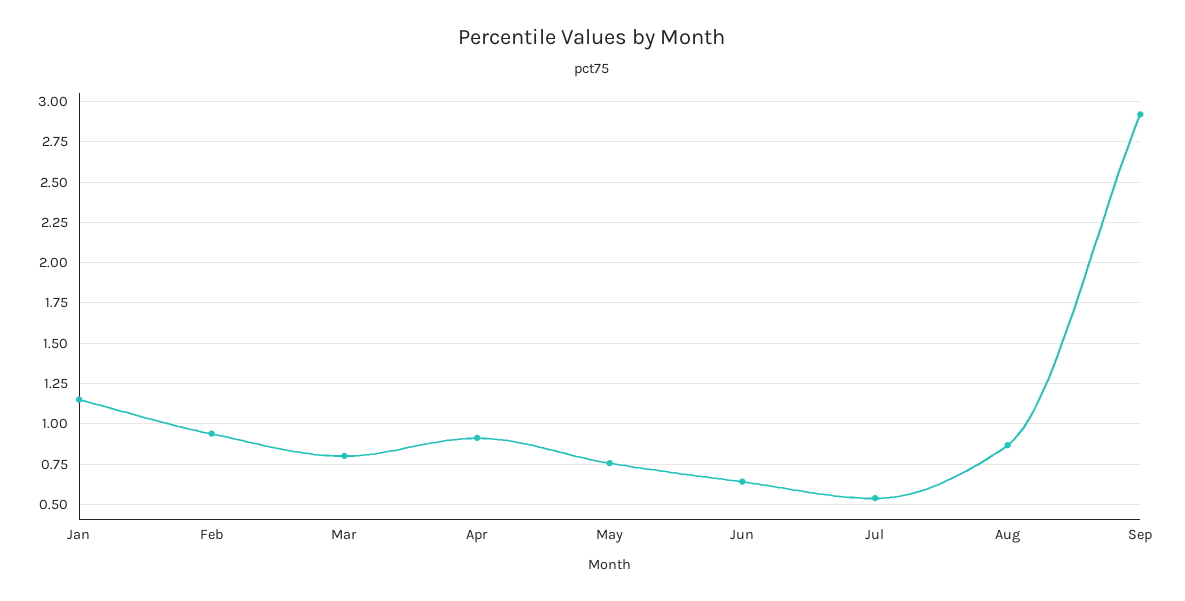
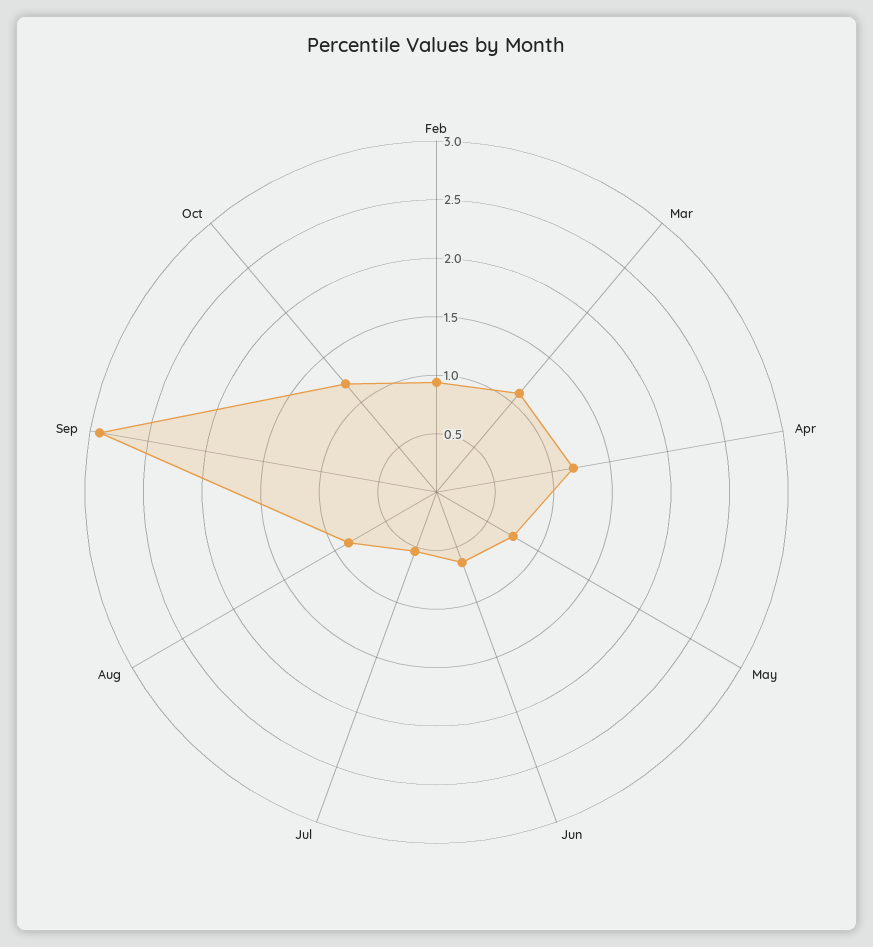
Jan: 1.15 -> none
Mar: 0.8 -> 1.1
Apr: 0.9 -> 1.2
Oct: none -> 1.2

